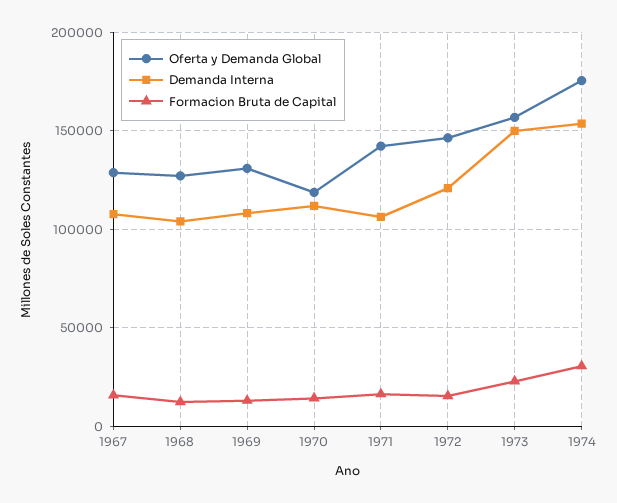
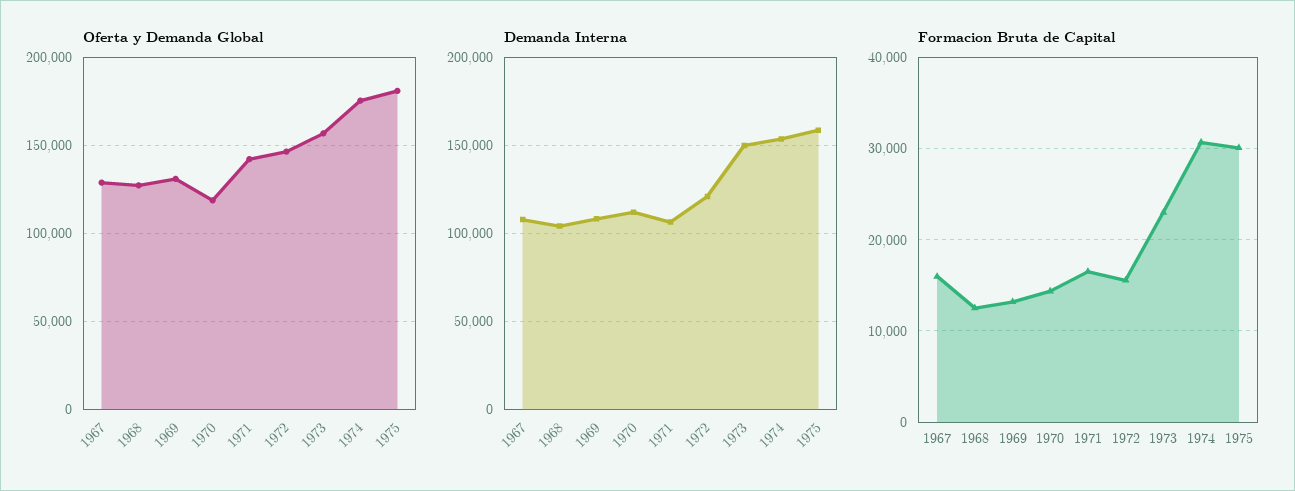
Oferta y Demanda Global, 1975: none -> 180000
Demanda Interna, 1975: none -> 160000
Formacion Bruta de Capital, 1975: none -> 30000

